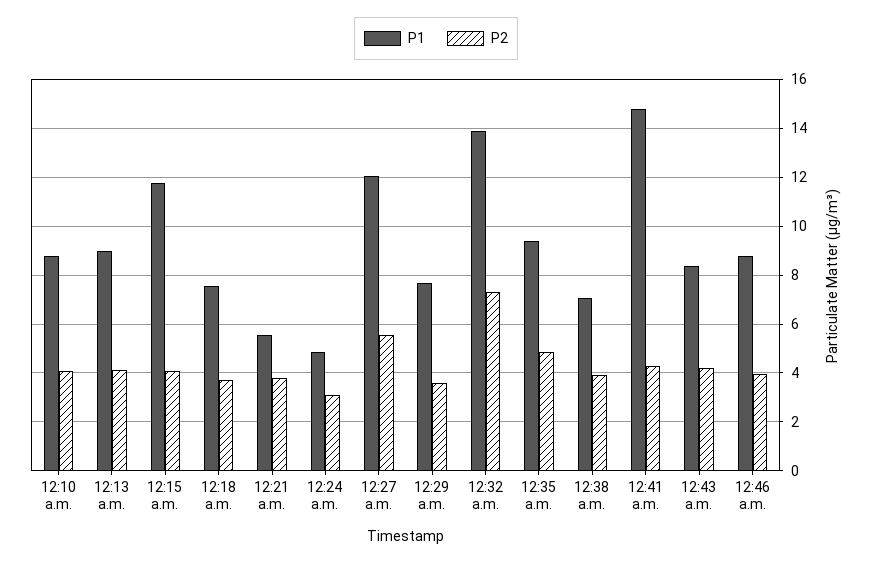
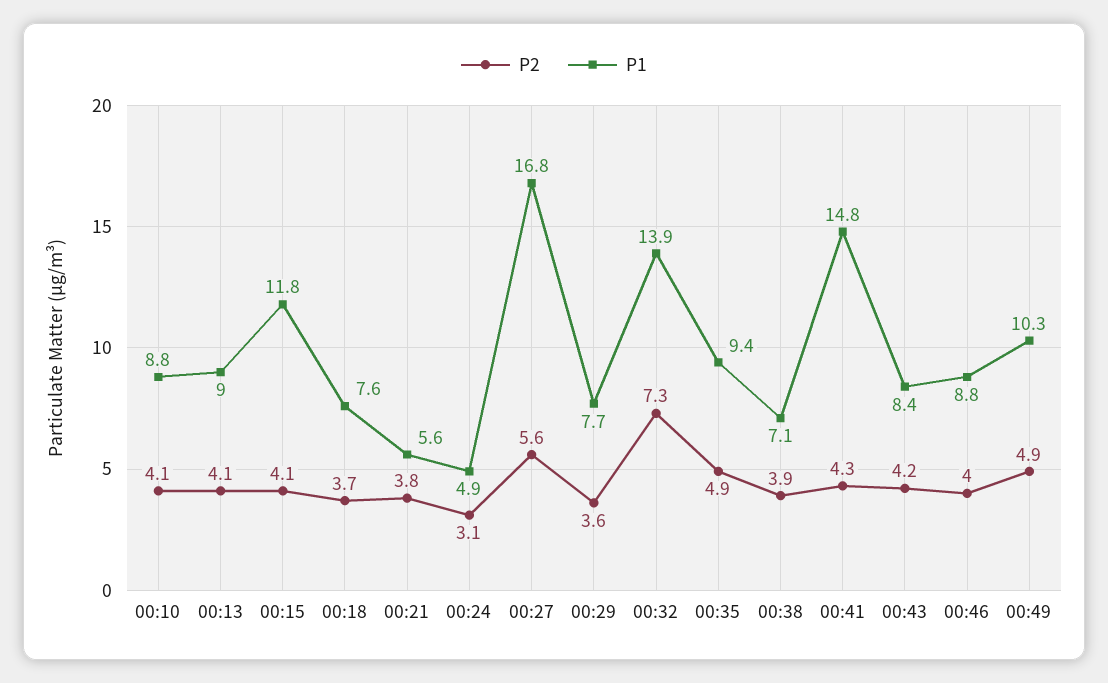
P1, 12:27 a.m.: 12 -> 16.8
P2, 00:49: none -> 4.9
P1, 00:49: none -> 10.3

